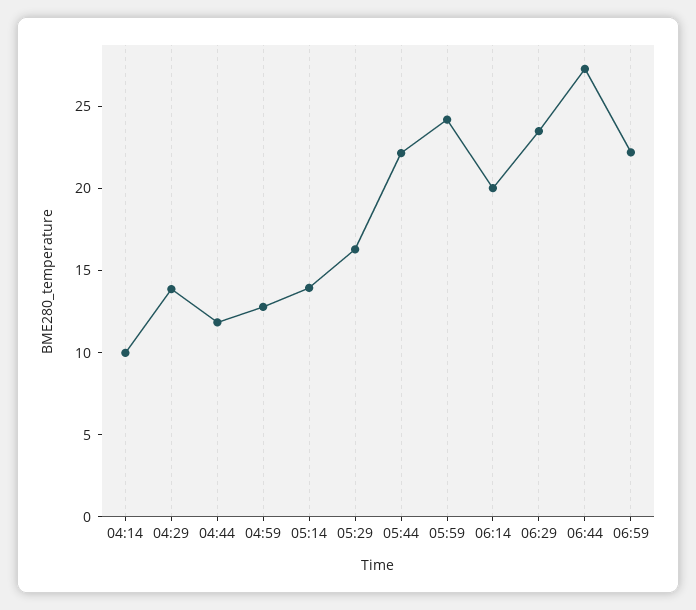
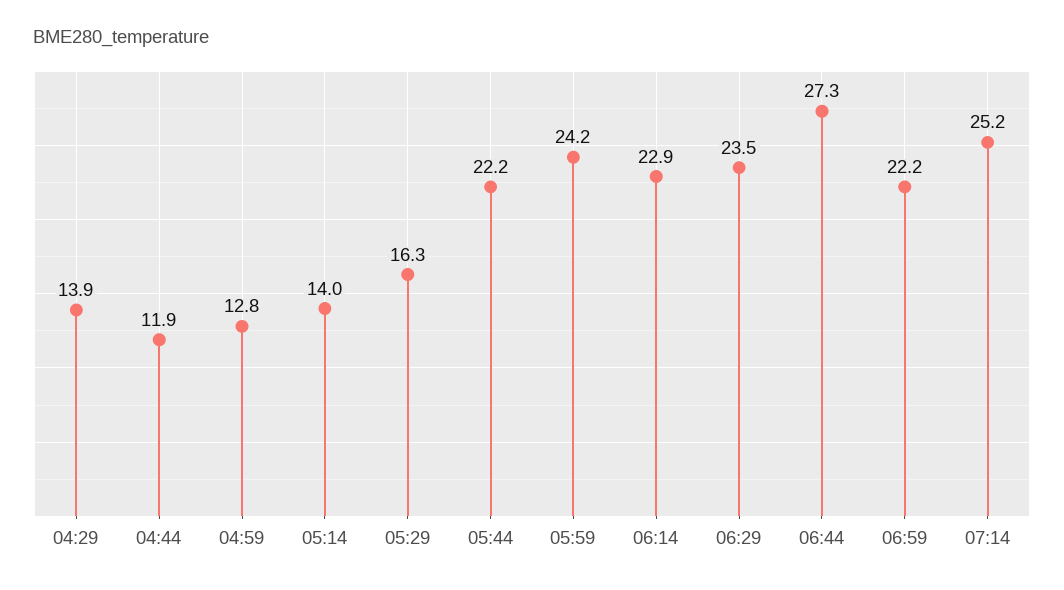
04:14: 10 -> none
06:14: 20 -> 22.9
07:14: none -> 25.2

